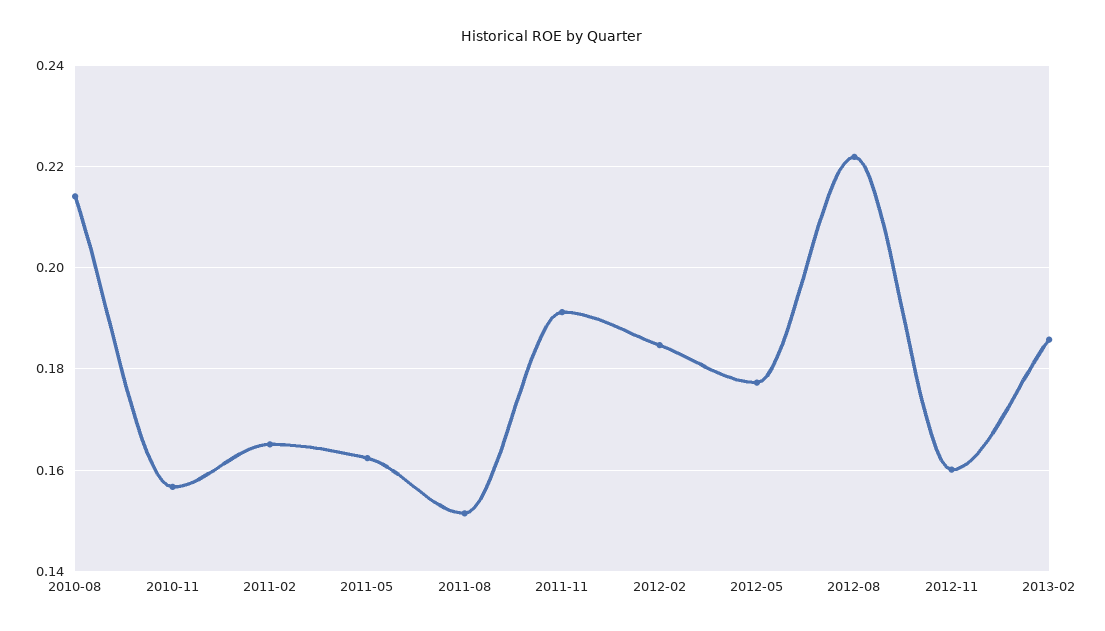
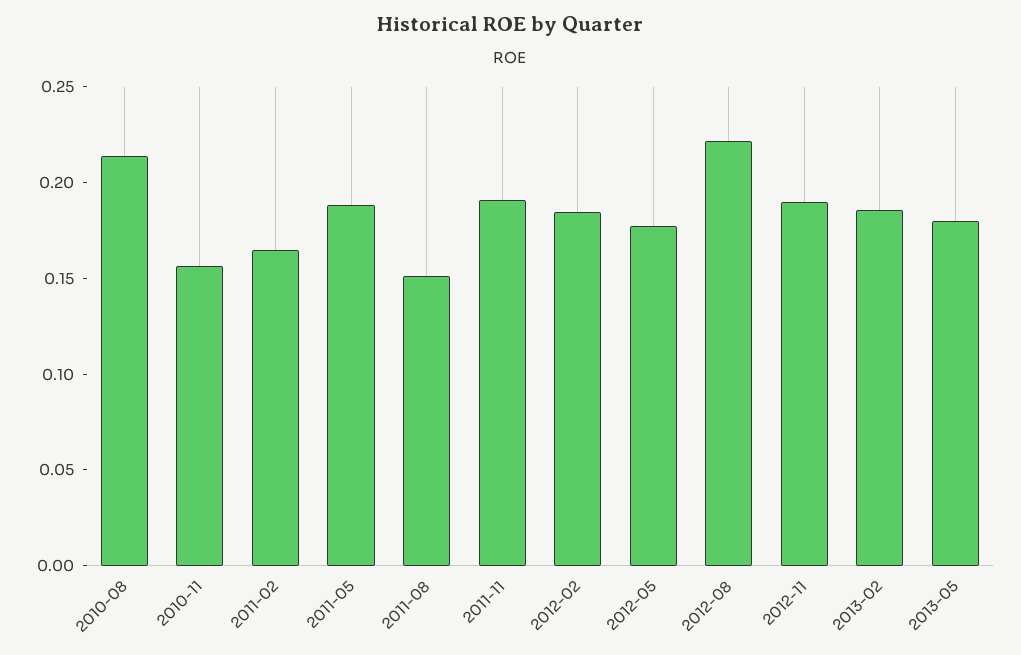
2011-05: 0.162 -> 0.19
2012-11: 0.16 -> 0.19
2013-05: none -> 0.18

